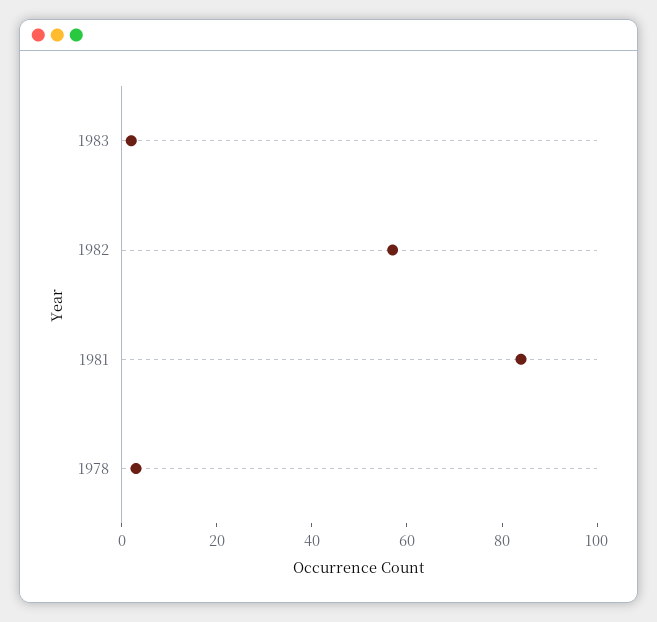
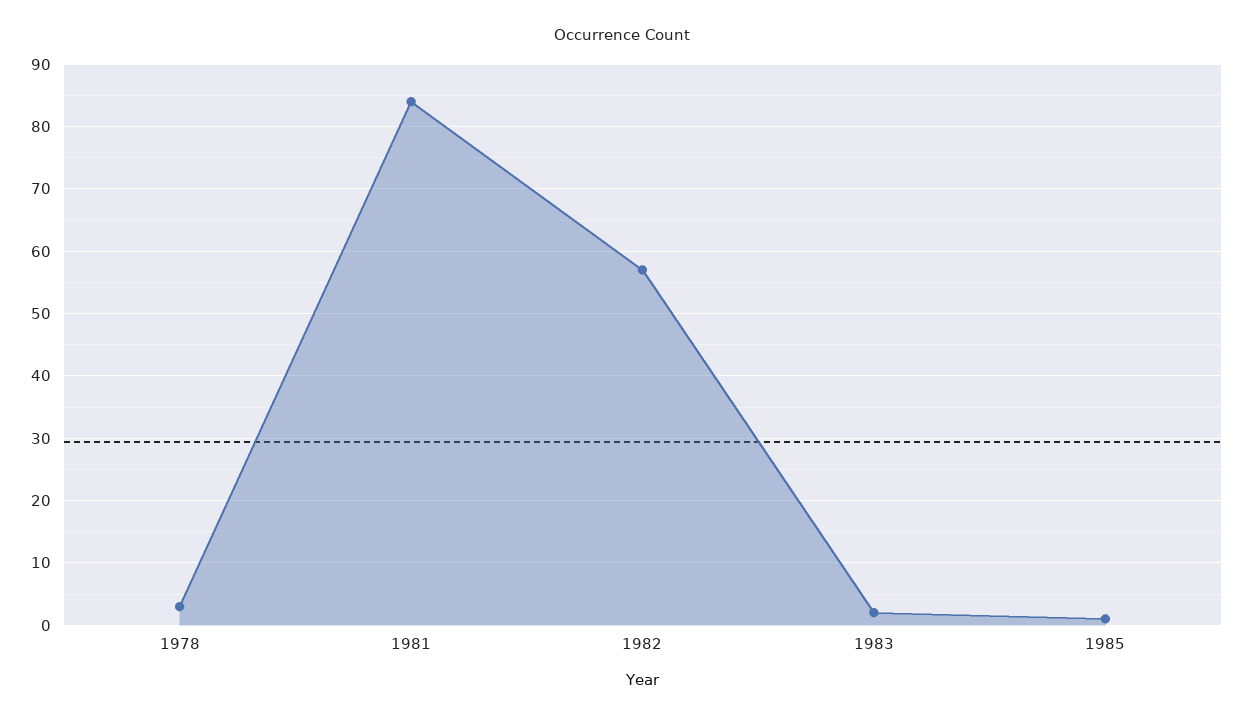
1985: none -> 1

